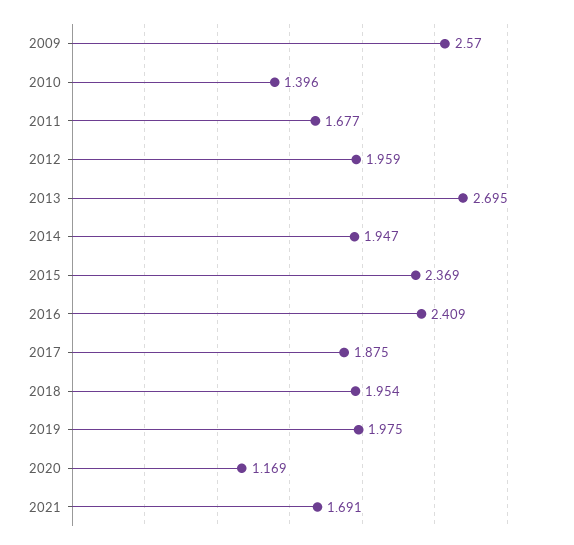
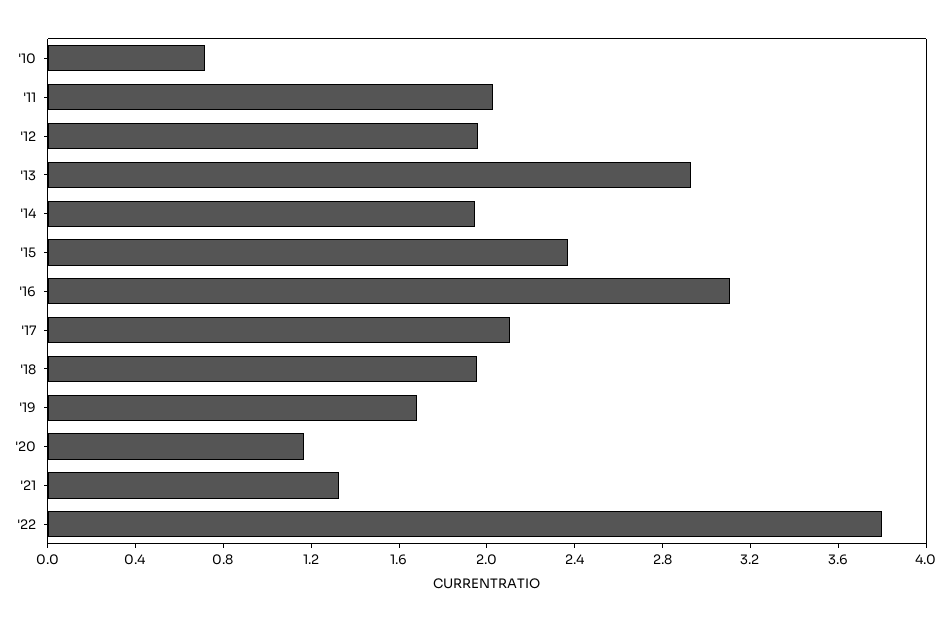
2009: 2.57 -> none
2010: 1.396 -> 0.7
2011: 1.677 -> 2
2013: 2.695 -> 2.9
2016: 2.409 -> 3.1
2017: 1.875 -> 2.1
2019: 1.975 -> 1.7
2021: 1.691 -> 1.3
'22: none -> 3.8

